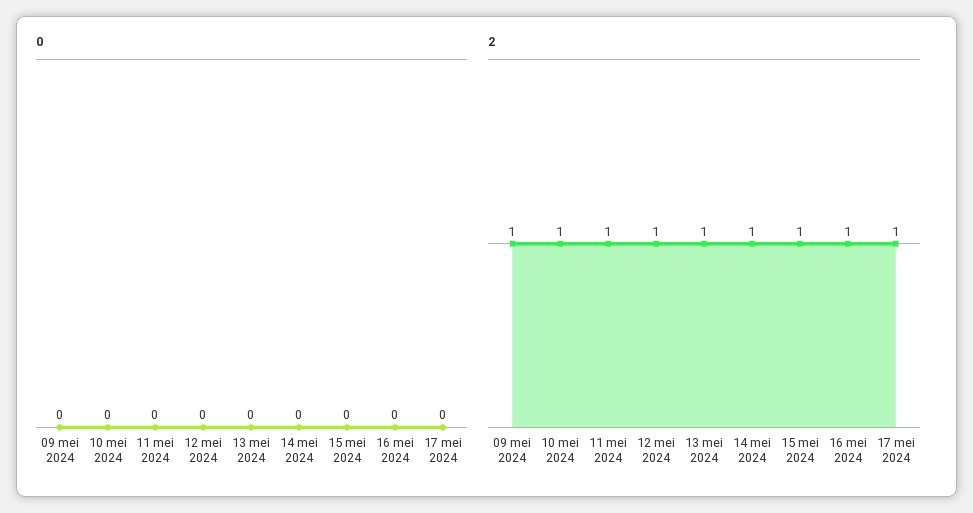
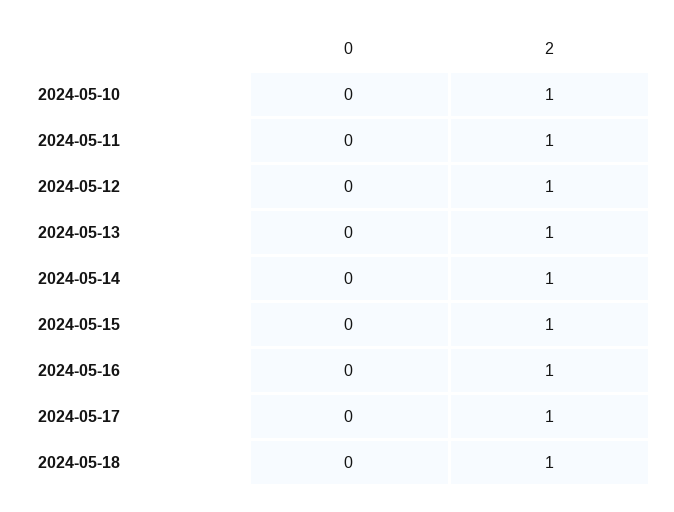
0, 09 mei 2024: 0 -> none
2, 09 mei 2024: 1 -> none
0, 2024-05-18: none -> 0
2, 2024-05-18: none -> 1

